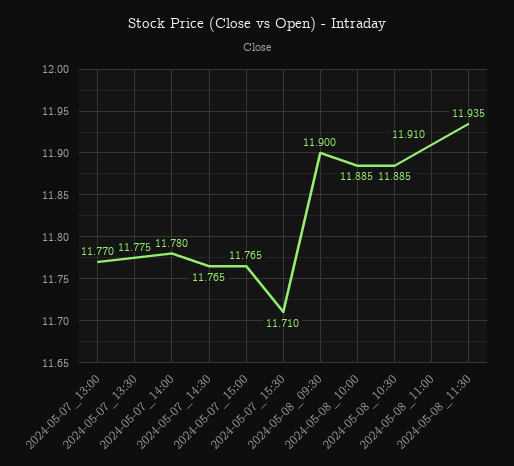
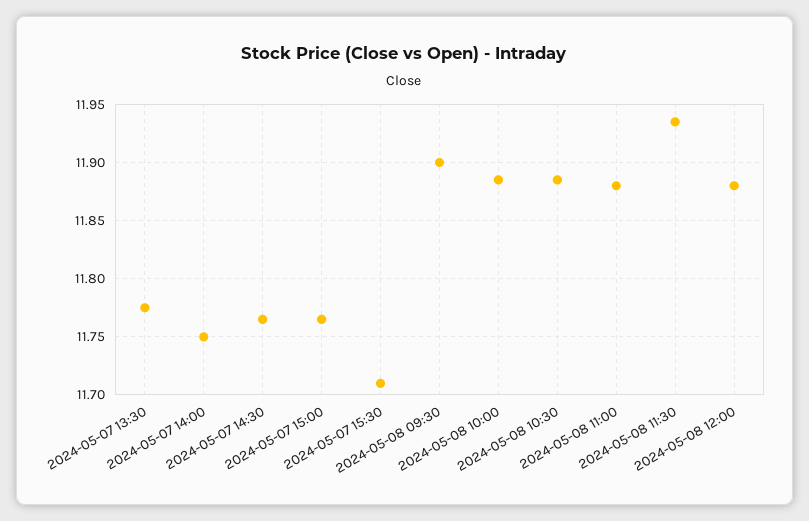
2024-05-07_13:00: 11.77 -> none
2024-05-07_14:00: 11.78 -> 11.75
2024-05-08_11:00: 11.91 -> 11.88
2024-05-08 12:00: none -> 11.88

